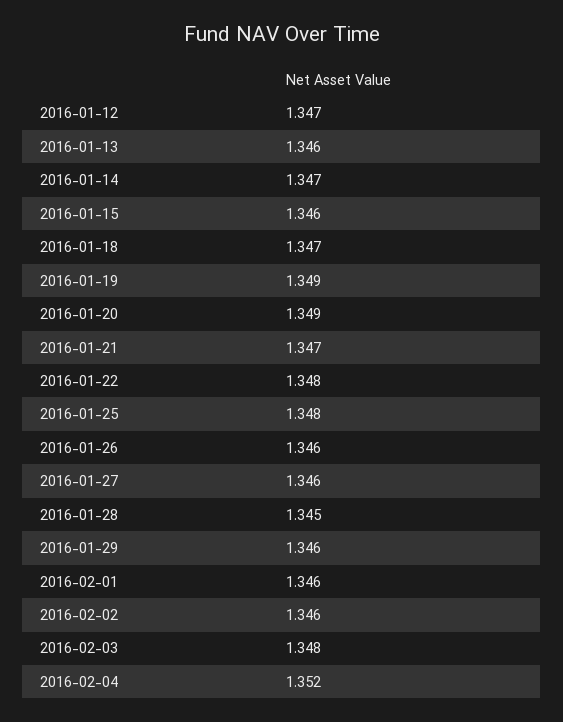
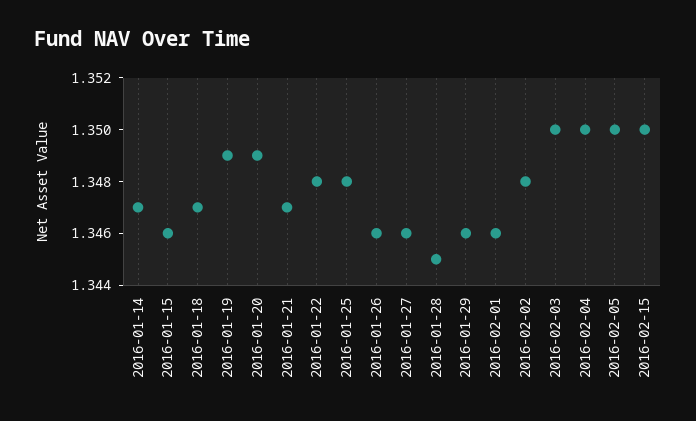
2016-01-12: 1.347 -> none
2016-01-13: 1.346 -> none
2016-02-02: 1.346 -> 1.348
2016-02-03: 1.348 -> 1.35
2016-02-04: 1.352 -> 1.35
2016-02-05: none -> 1.35
2016-02-15: none -> 1.35

